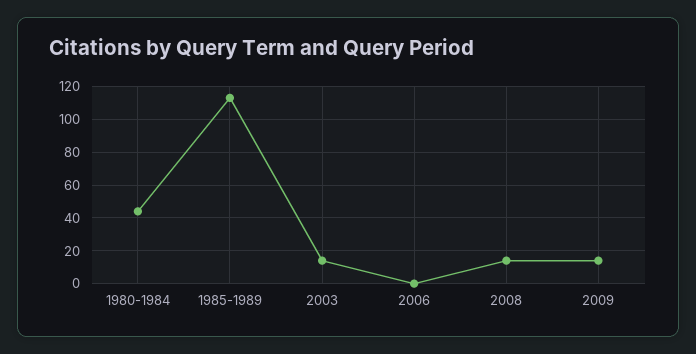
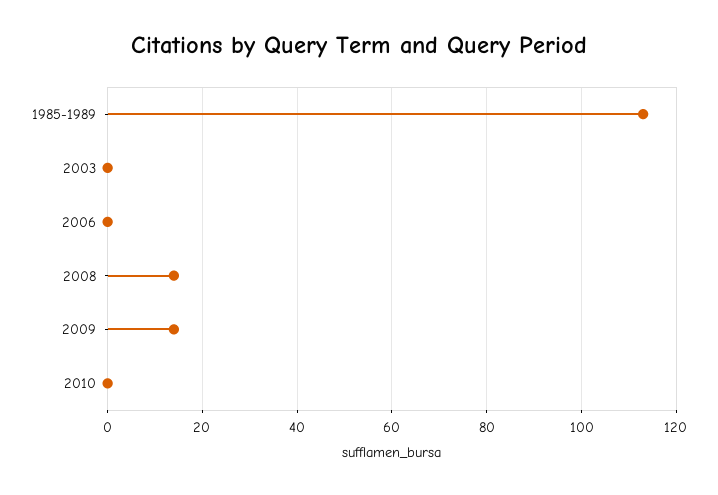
1980-1984: 45 -> none
2003: 15 -> 0
2010: none -> 0

